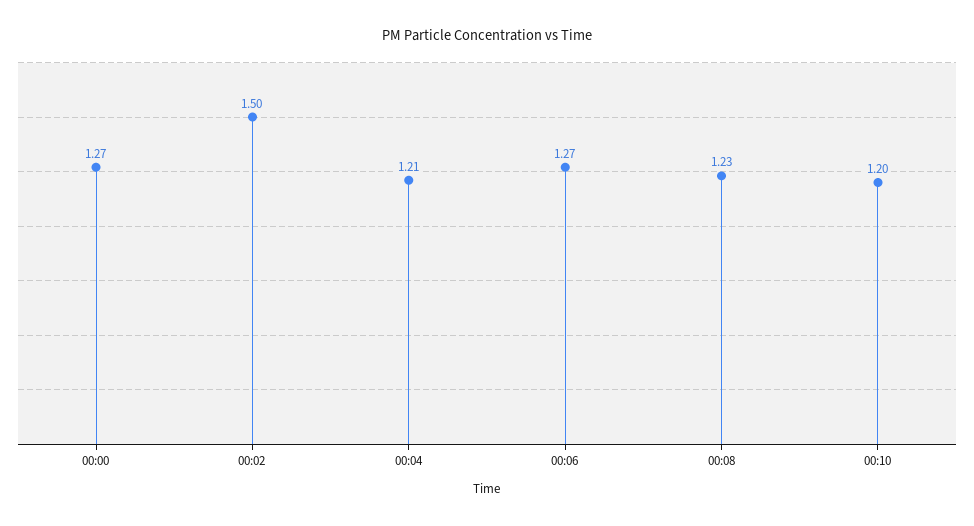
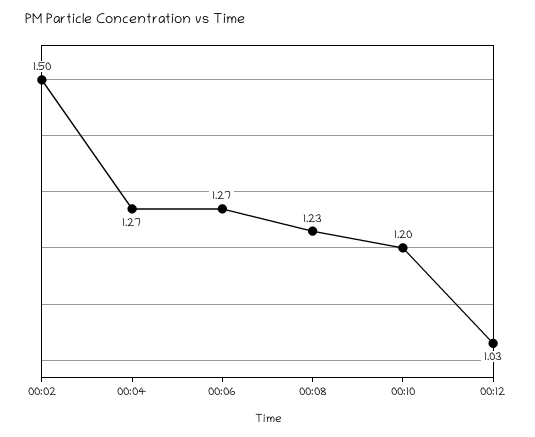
00:00: 1.27 -> none
00:04: 1.21 -> 1.27
00:12: none -> 1.03

